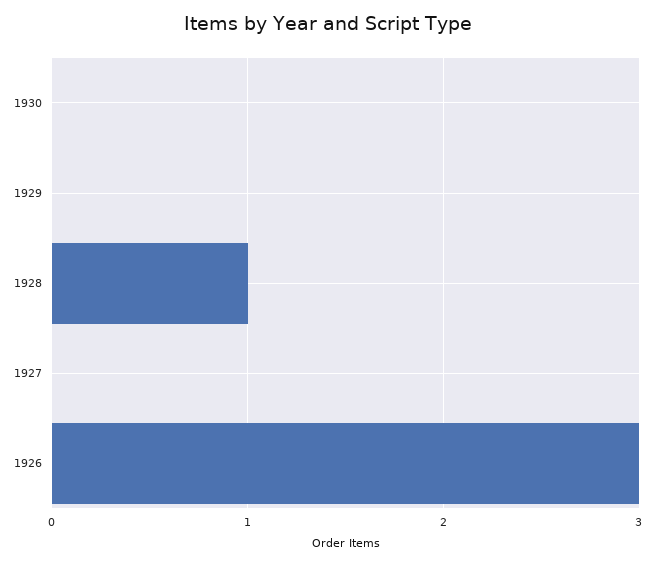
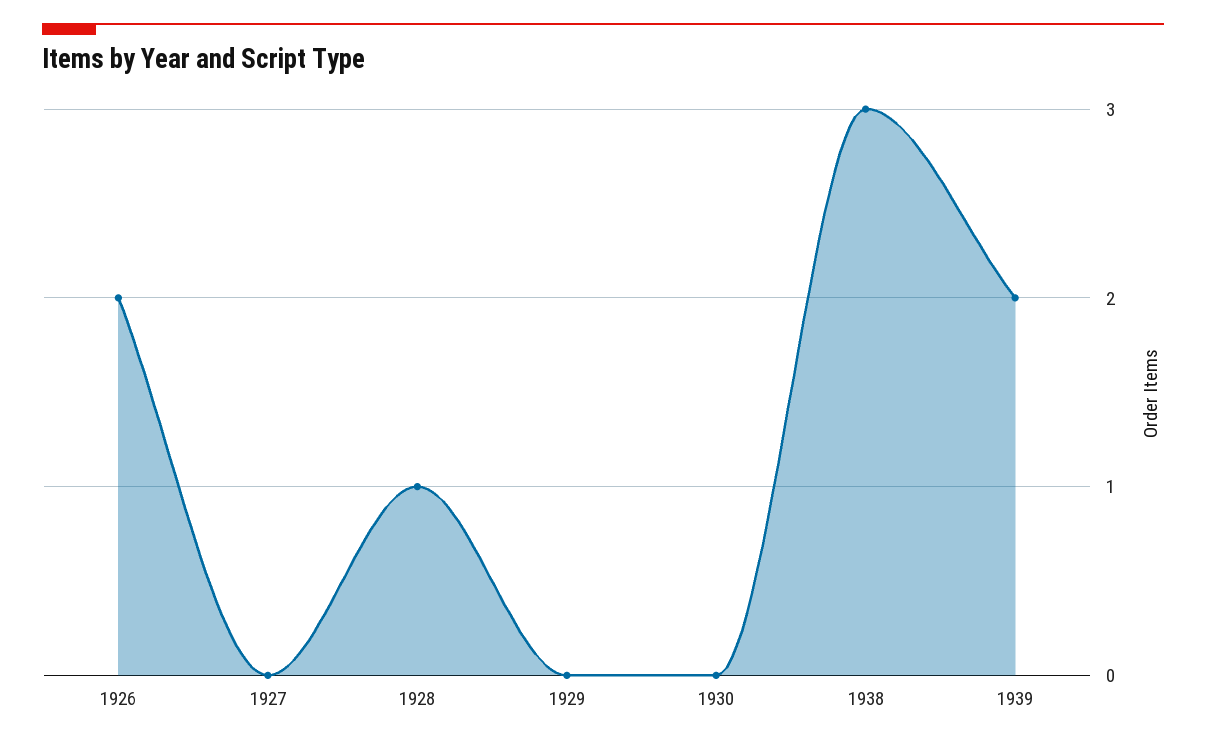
1926: 3 -> 2
1938: none -> 3
1939: none -> 2

